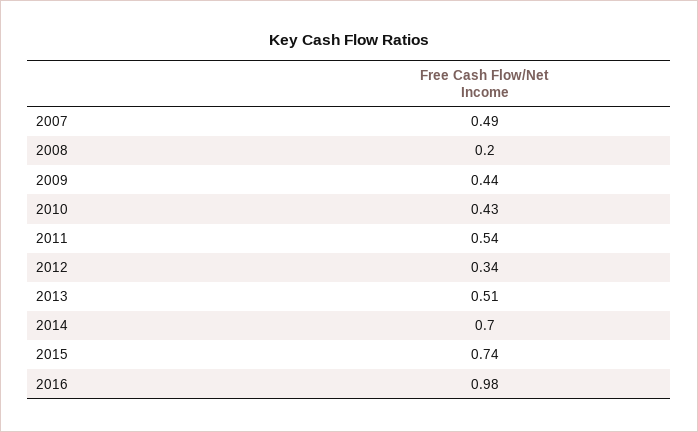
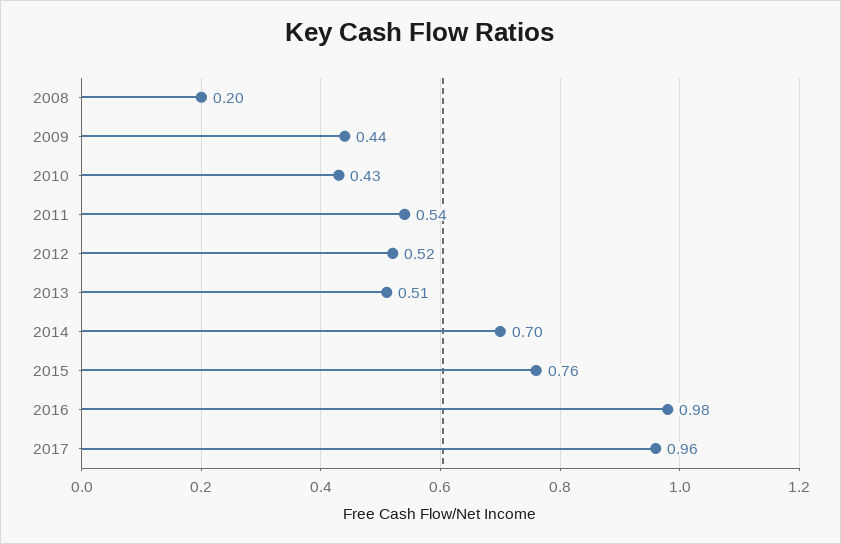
2007: 0.49 -> none
2012: 0.34 -> 0.52
2015: 0.74 -> 0.76
2017: none -> 0.96

